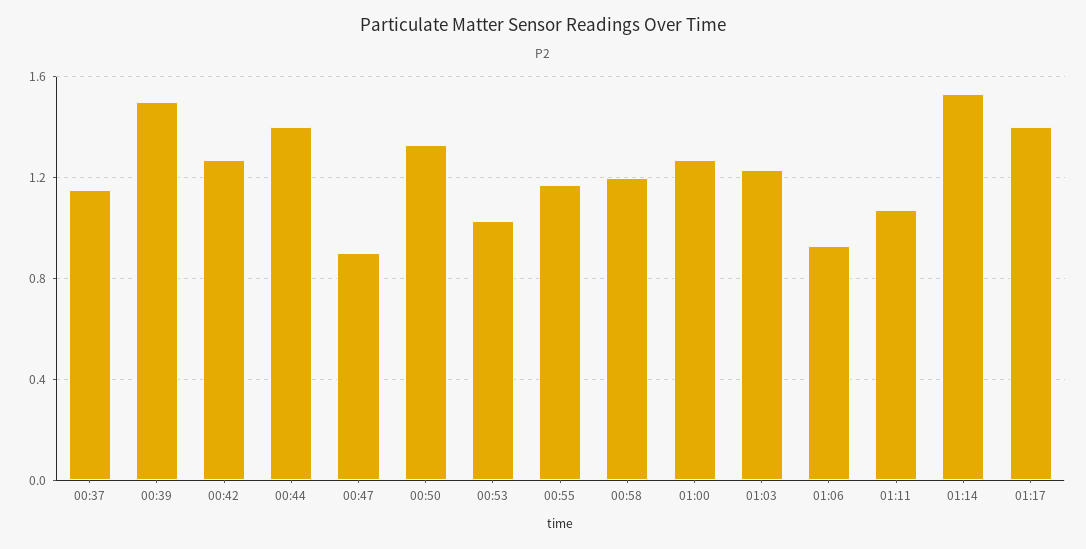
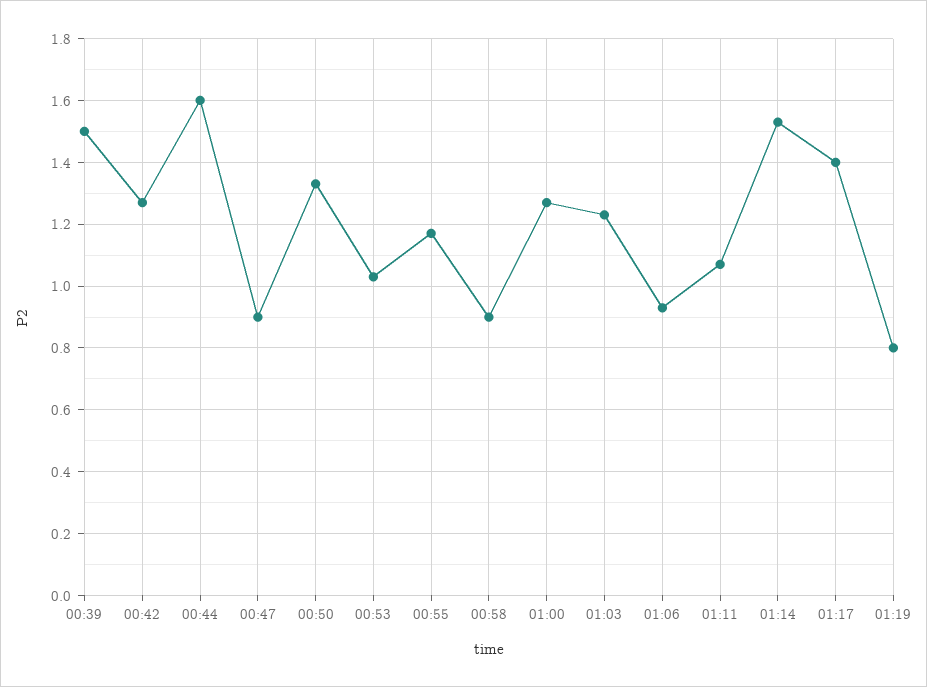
00:37: 1.15 -> none
00:44: 1.4 -> 1.6
00:58: 1.2 -> 0.9
01:19: none -> 0.8

